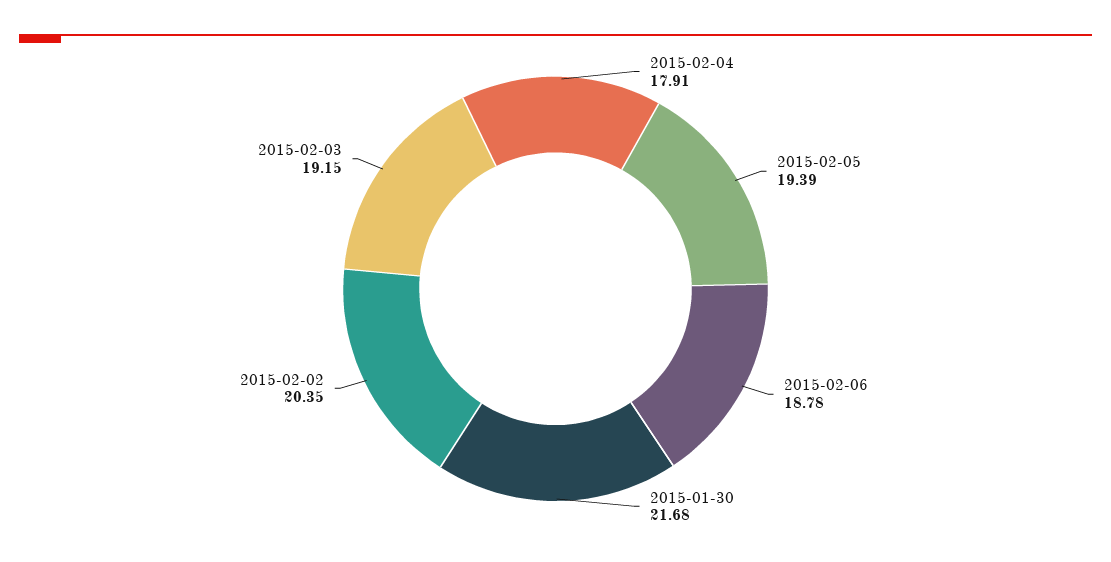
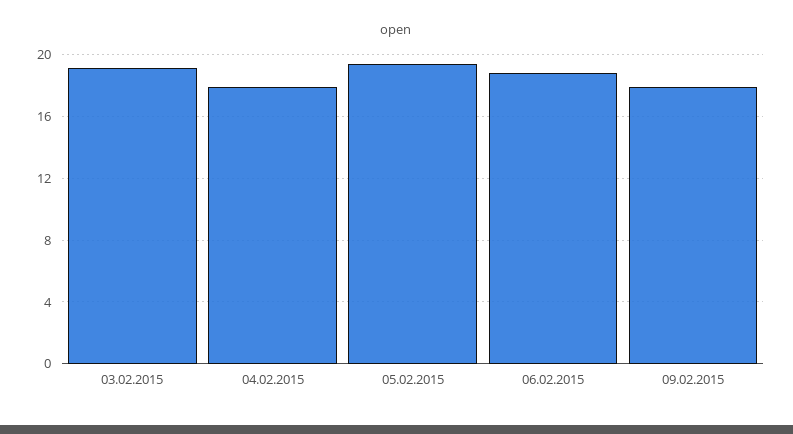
2015-01-30: 21.68 -> none
2015-02-02: 20.35 -> none
09.02.2015: none -> 18

